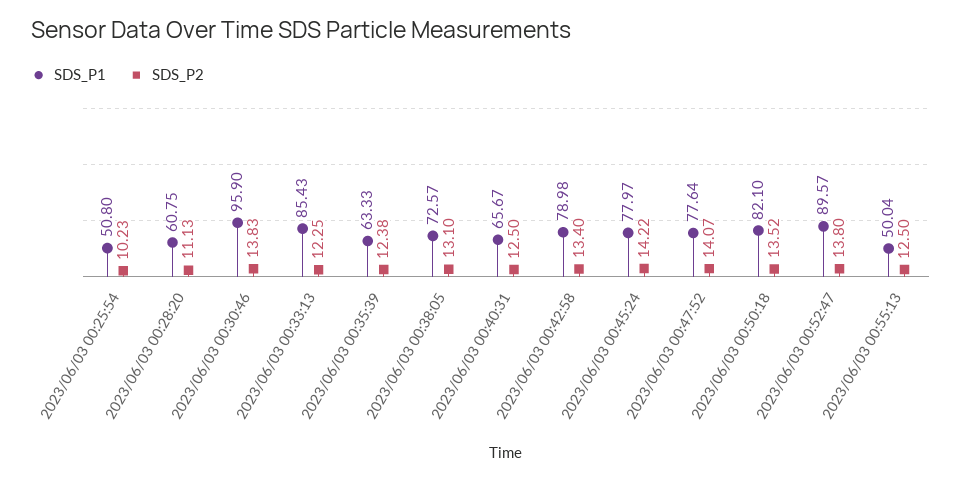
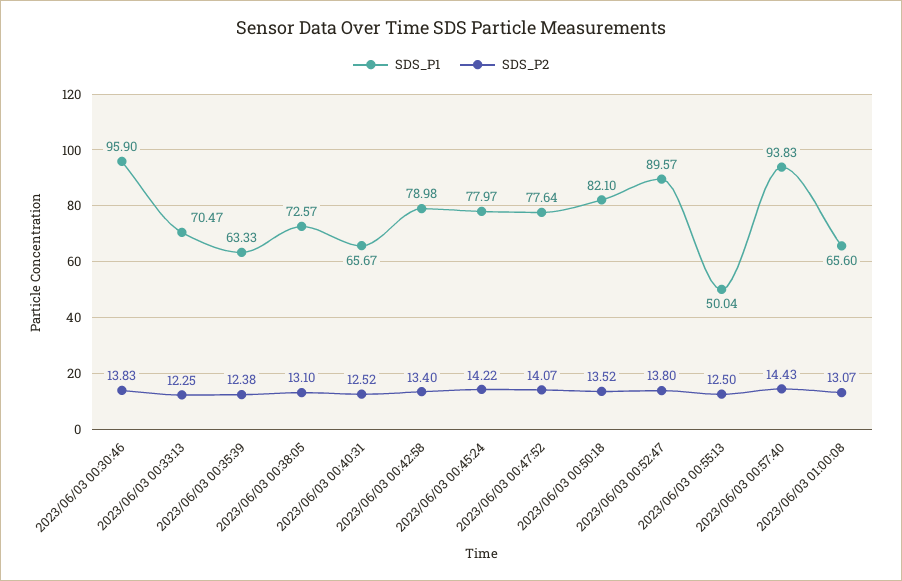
SDS_P1, 2023/06/03 00:25:54: 50.8 -> none
SDS_P2, 2023/06/03 00:25:54: 10.23 -> none
SDS_P1, 2023/06/03 00:28:20: 60.75 -> none
SDS_P2, 2023/06/03 00:28:20: 11.13 -> none
SDS_P1, 2023/06/03 00:33:13: 85.43 -> 70.47
SDS_P2, 2023/06/03 00:40:31: 12.5 -> 12.52
SDS_P1, 2023/06/03 00:57:40: none -> 93.83
SDS_P2, 2023/06/03 00:57:40: none -> 14.43
SDS_P1, 2023/06/03 01:00:08: none -> 65.6
SDS_P2, 2023/06/03 01:00:08: none -> 13.07

